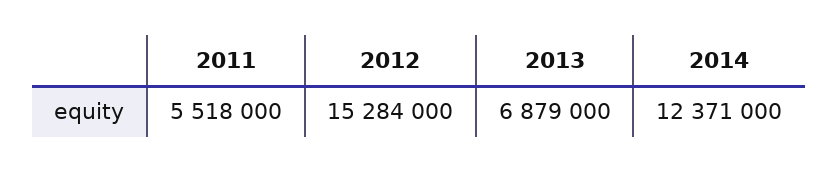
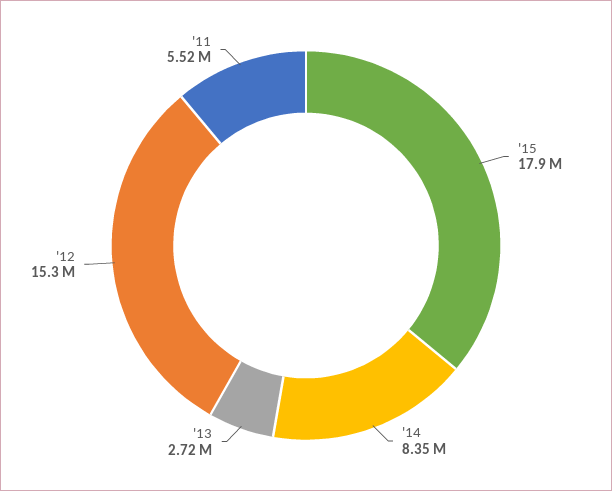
2013: 6879000 -> 2720000
2014: 12371000 -> 8350000
'15: none -> 17900000

